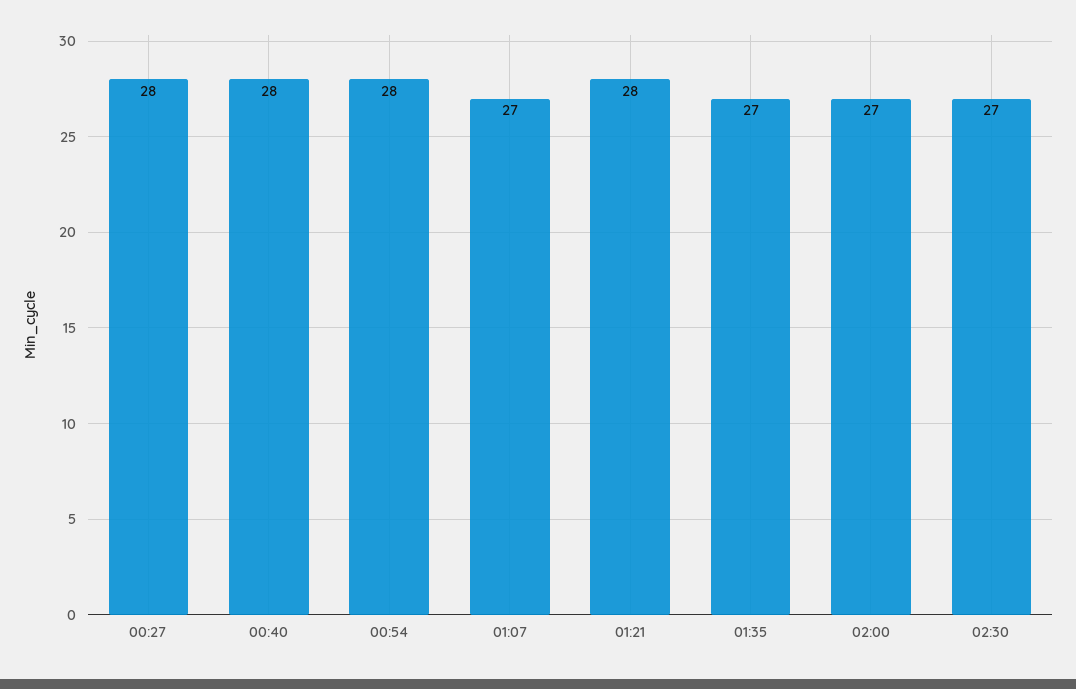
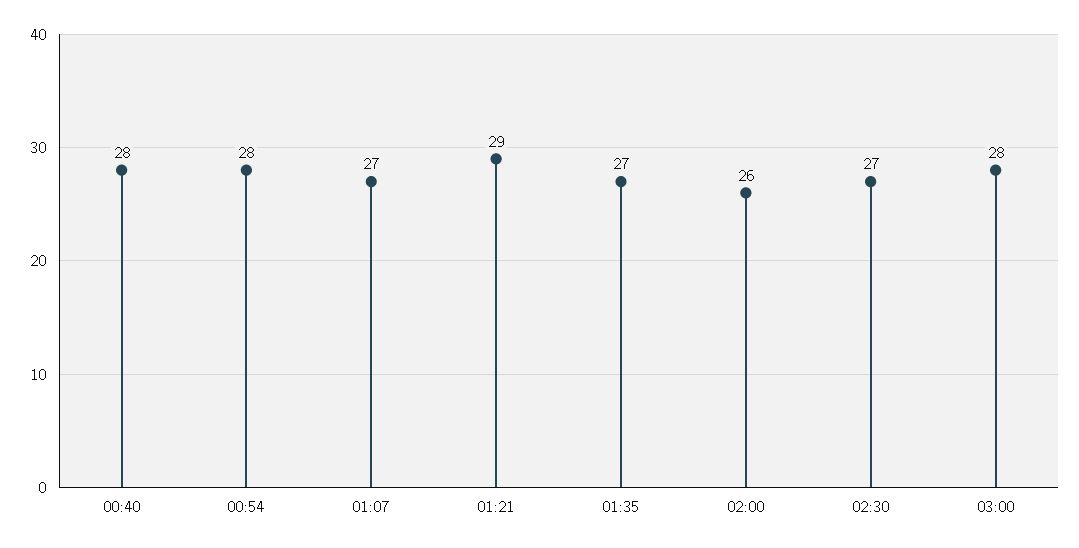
00:27: 28 -> none
01:21: 28 -> 29
02:00: 27 -> 26
03:00: none -> 28

